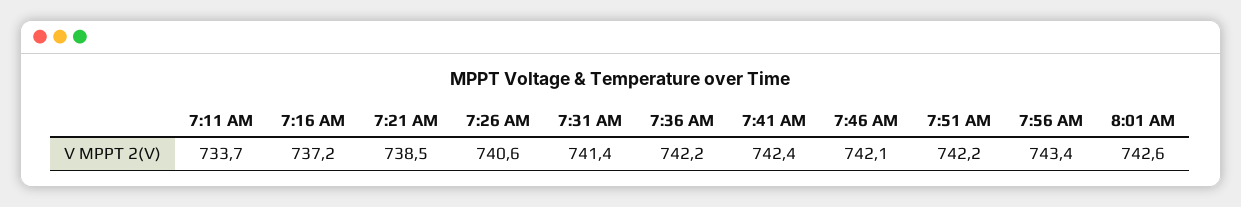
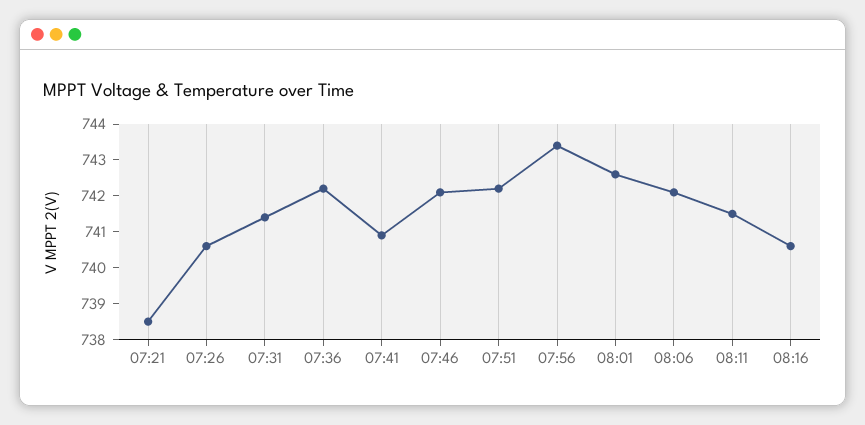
7:11 AM: 733.7 -> none
7:16 AM: 737.2 -> none
7:41 AM: 742.4 -> 741
08:06: none -> 742
08:11: none -> 741.5
08:16: none -> 740.5

